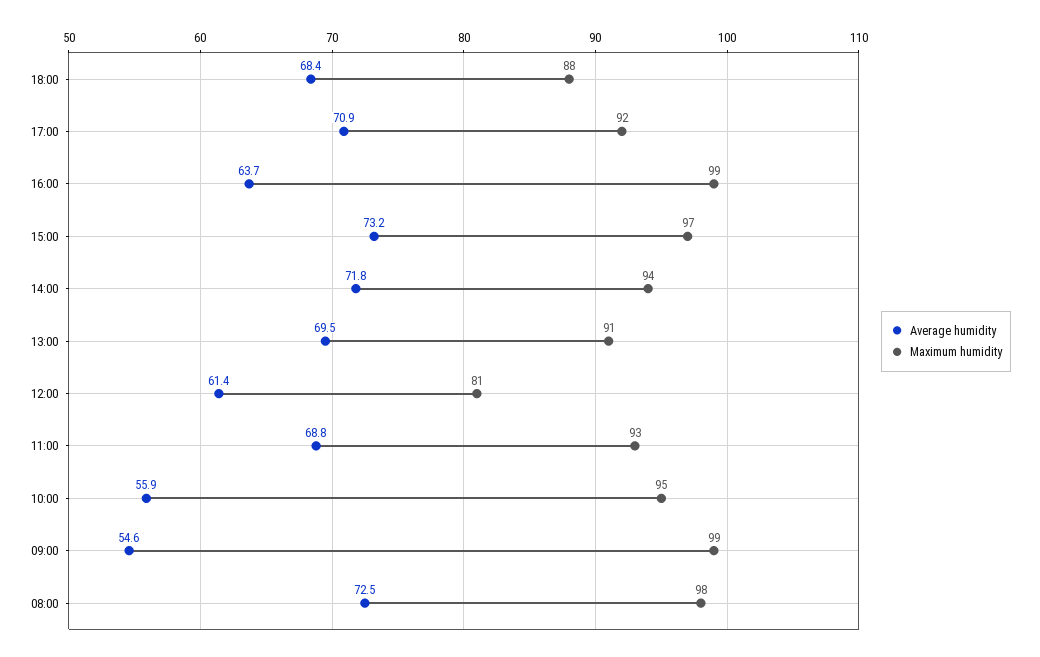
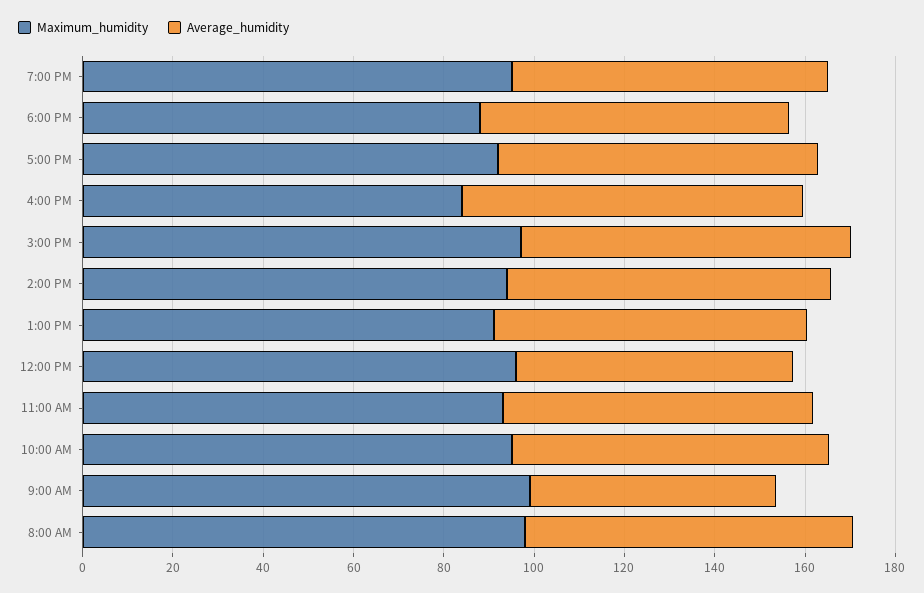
Average humidity, 16:00: 63.7 -> 75
Maximum humidity, 16:00: 99 -> 85
Maximum humidity, 12:00: 81 -> 95
Average humidity, 10:00: 55.9 -> 70
Maximum humidity, 7:00 PM: none -> 95
Average humidity, 7:00 PM: none -> 70

